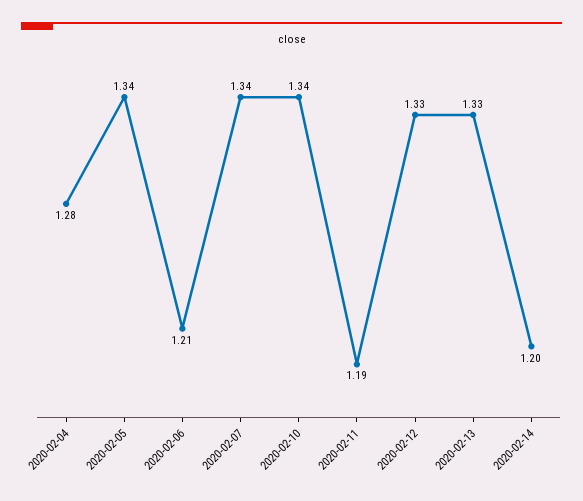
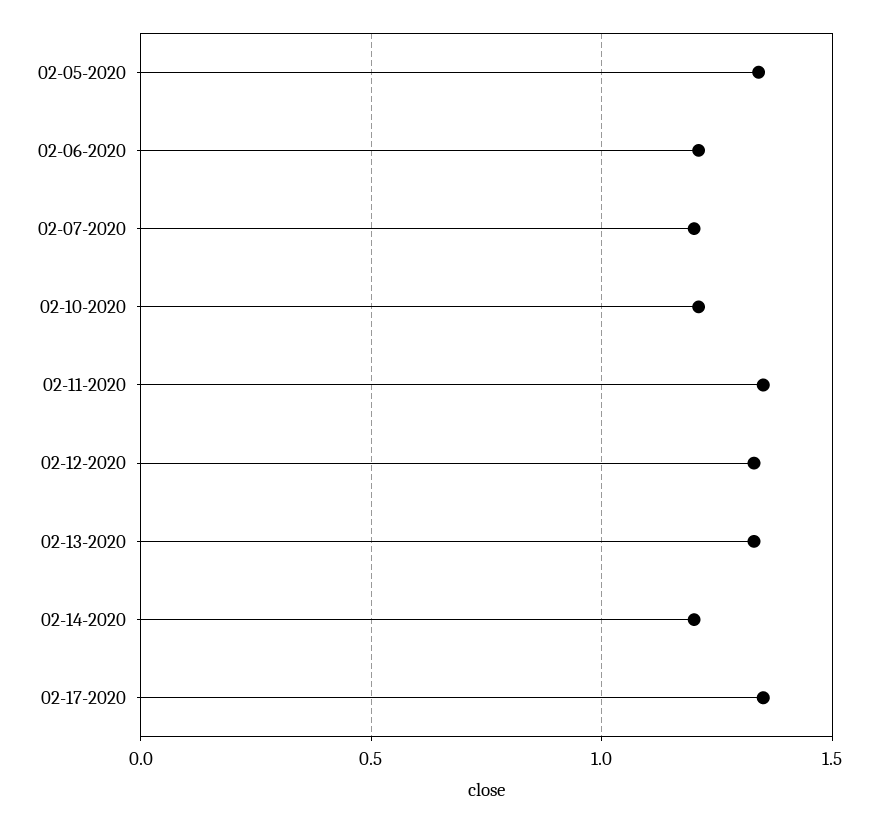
2020-02-04: 1.28 -> none
2020-02-07: 1.34 -> 1.2
2020-02-10: 1.34 -> 1.2
2020-02-11: 1.19 -> 1.35
02-17-2020: none -> 1.35

